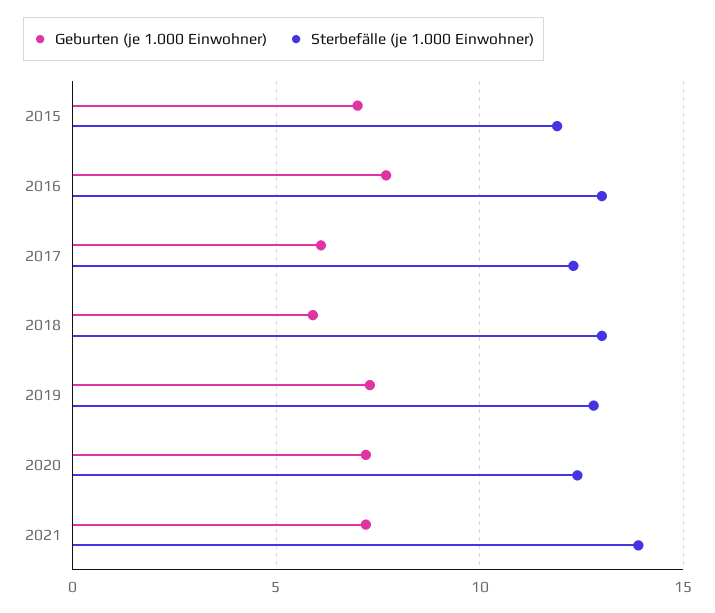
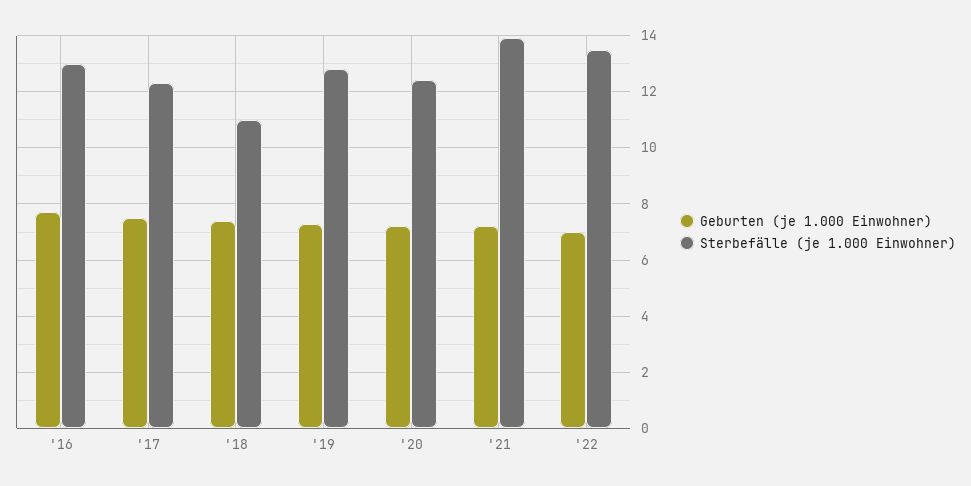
Geburten (je 1.000 Einwohner), 2015: 7 -> none
Sterbefälle (je 1.000 Einwohner), 2015: 12 -> none
Geburten (je 1.000 Einwohner), 2017: 6 -> 7.5
Geburten (je 1.000 Einwohner), 2018: 6 -> 7.5
Sterbefälle (je 1.000 Einwohner), 2018: 13 -> 11
Geburten (je 1.000 Einwohner), '22: none -> 7
Sterbefälle (je 1.000 Einwohner), '22: none -> 13.5

